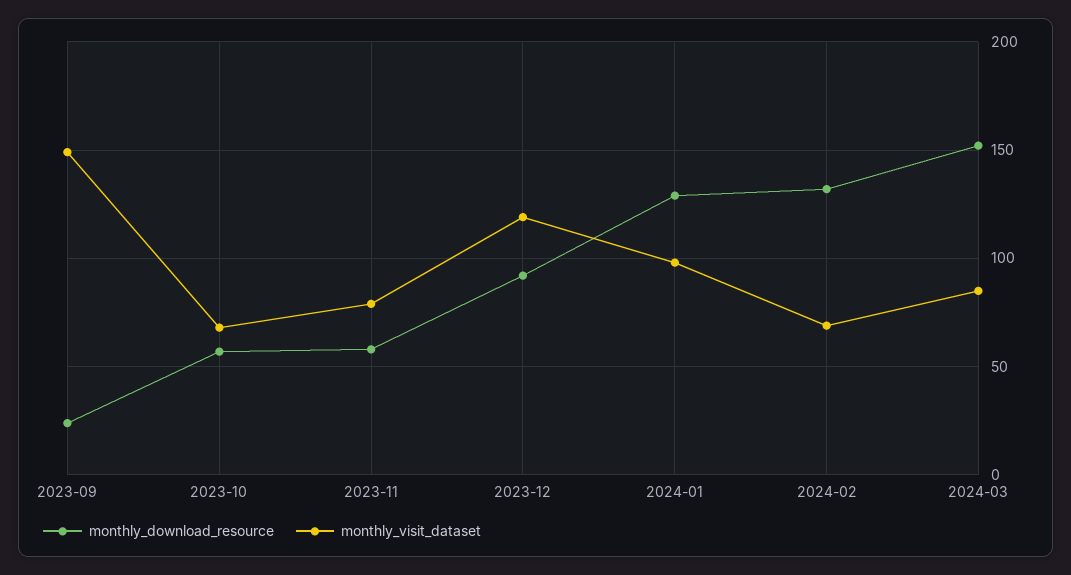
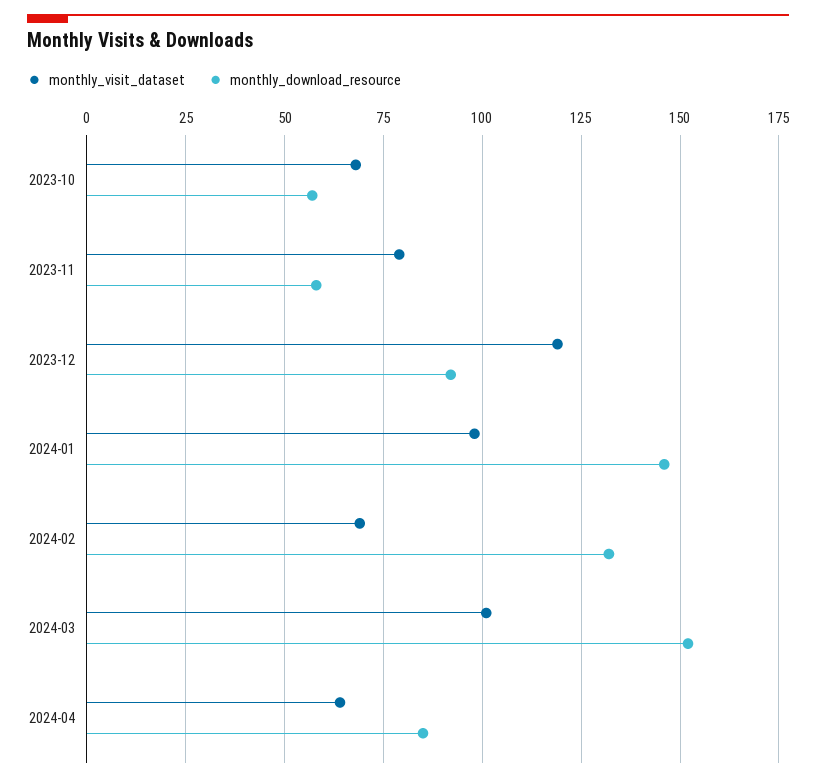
monthly_download_resource, 2023-09: 25 -> none
monthly_visit_dataset, 2023-09: 150 -> none
monthly_download_resource, 2024-01: 130 -> 145
monthly_visit_dataset, 2024-03: 85 -> 100
monthly_visit_dataset, 2024-04: none -> 65
monthly_download_resource, 2024-04: none -> 85

